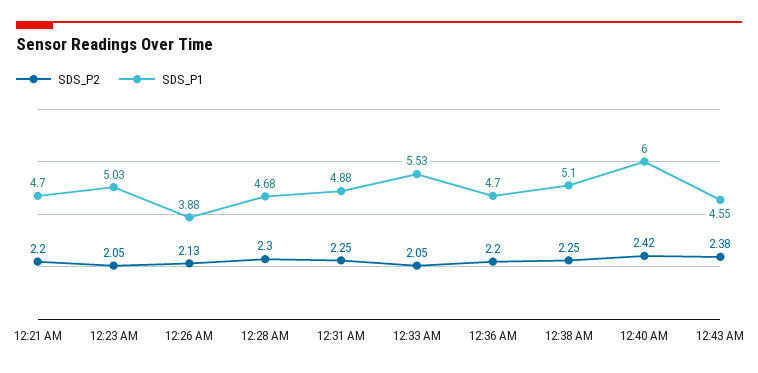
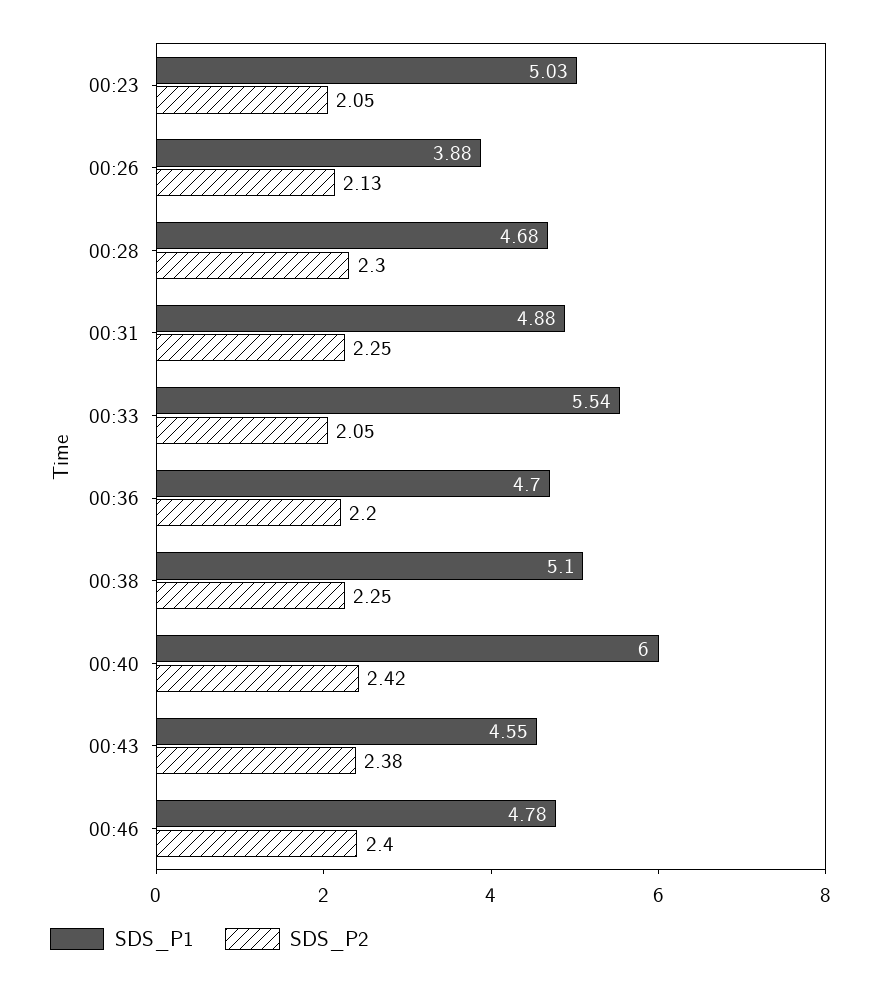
SDS_P2, 12:21 AM: 2.2 -> none
SDS_P1, 12:21 AM: 4.7 -> none
SDS_P1, 12:33 AM: 5.53 -> 5.54
SDS_P1, 00:46: none -> 4.78
SDS_P2, 00:46: none -> 2.4

